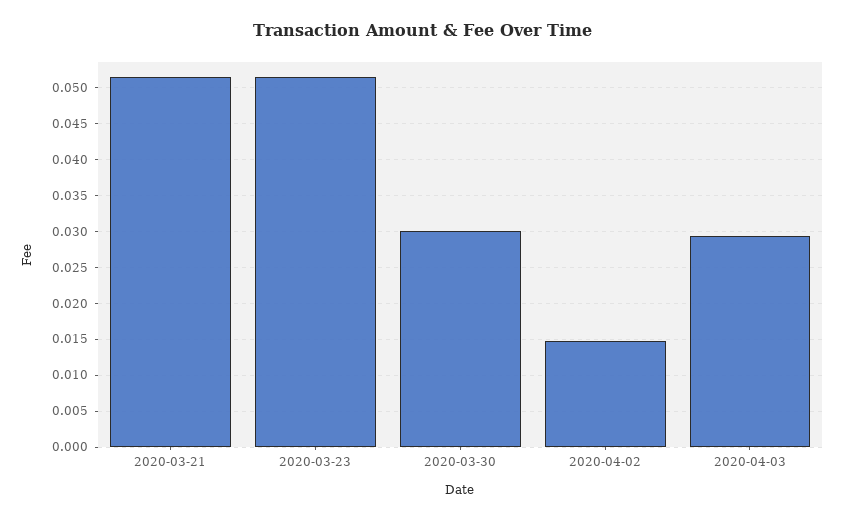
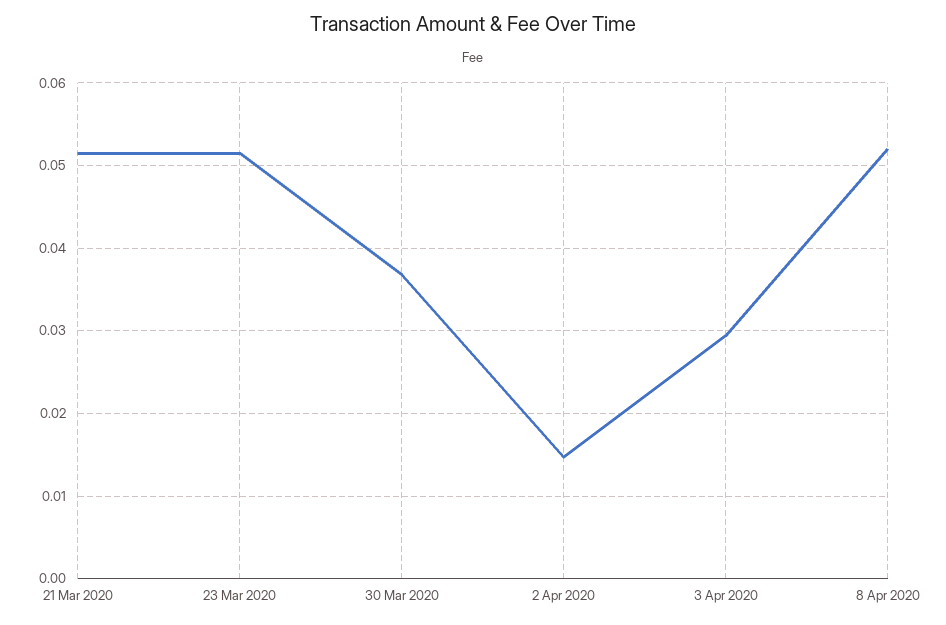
2020-03-30: 0.03 -> 0.037
8 Apr 2020: none -> 0.052

